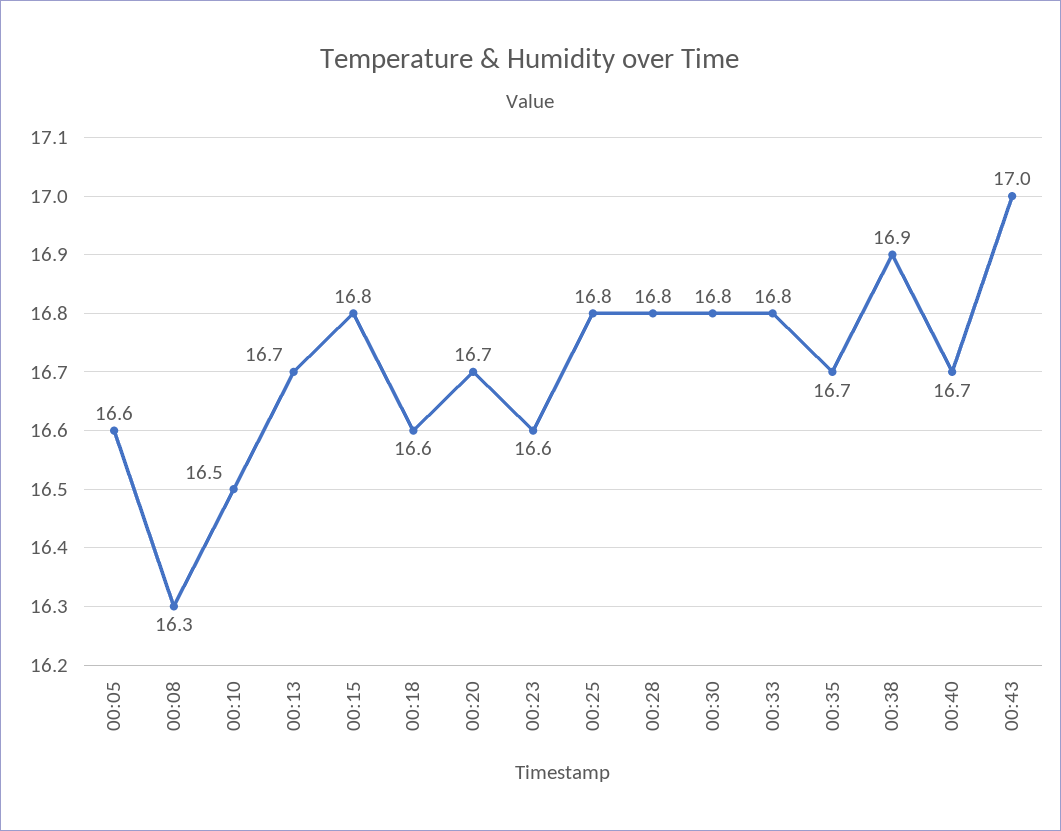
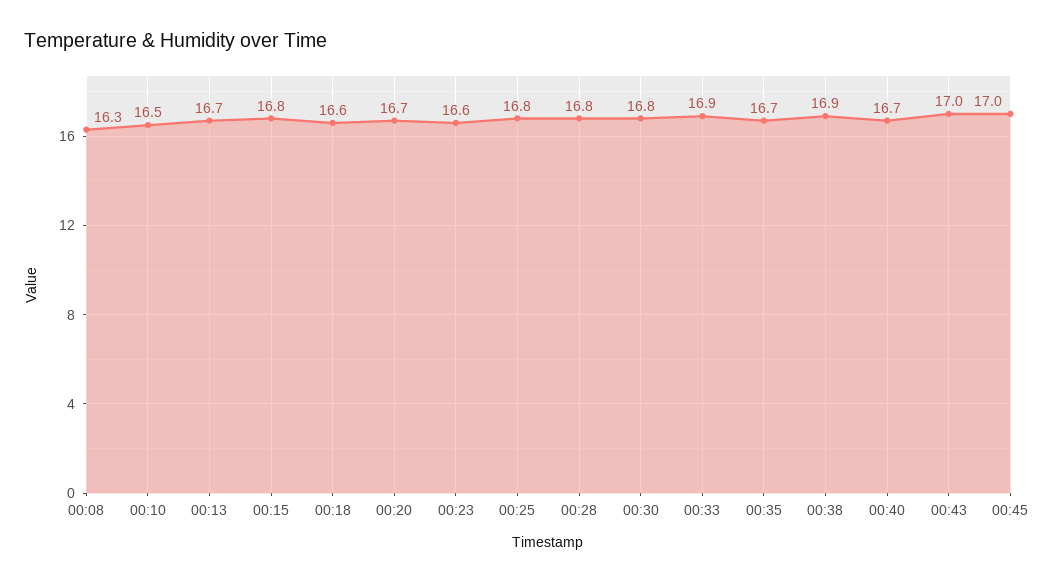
00:05: 16.6 -> none
00:33: 16.8 -> 16.9
00:45: none -> 17

